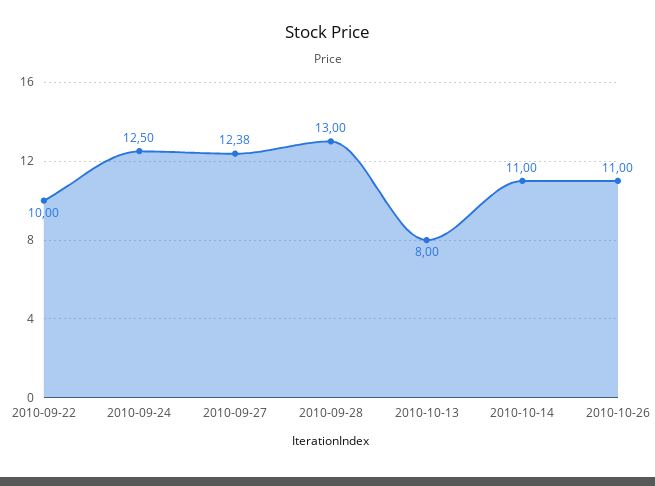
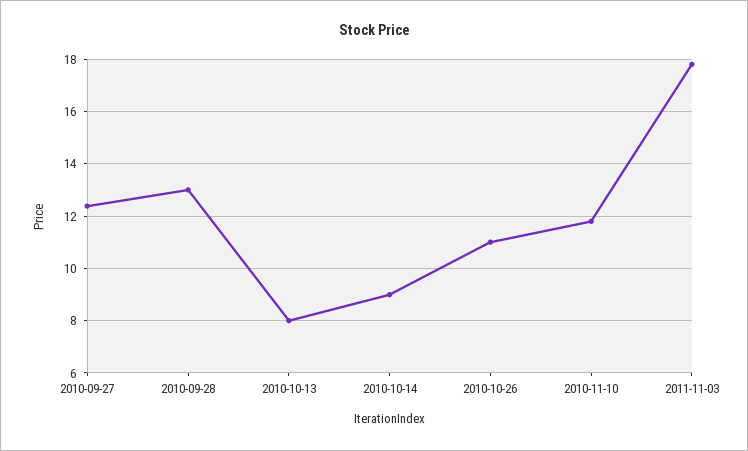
2010-09-22: 10 -> none
2010-09-24: 12.5 -> none
2010-10-14: 11 -> 9
2010-11-10: none -> 11.75
2011-11-03: none -> 17.75

